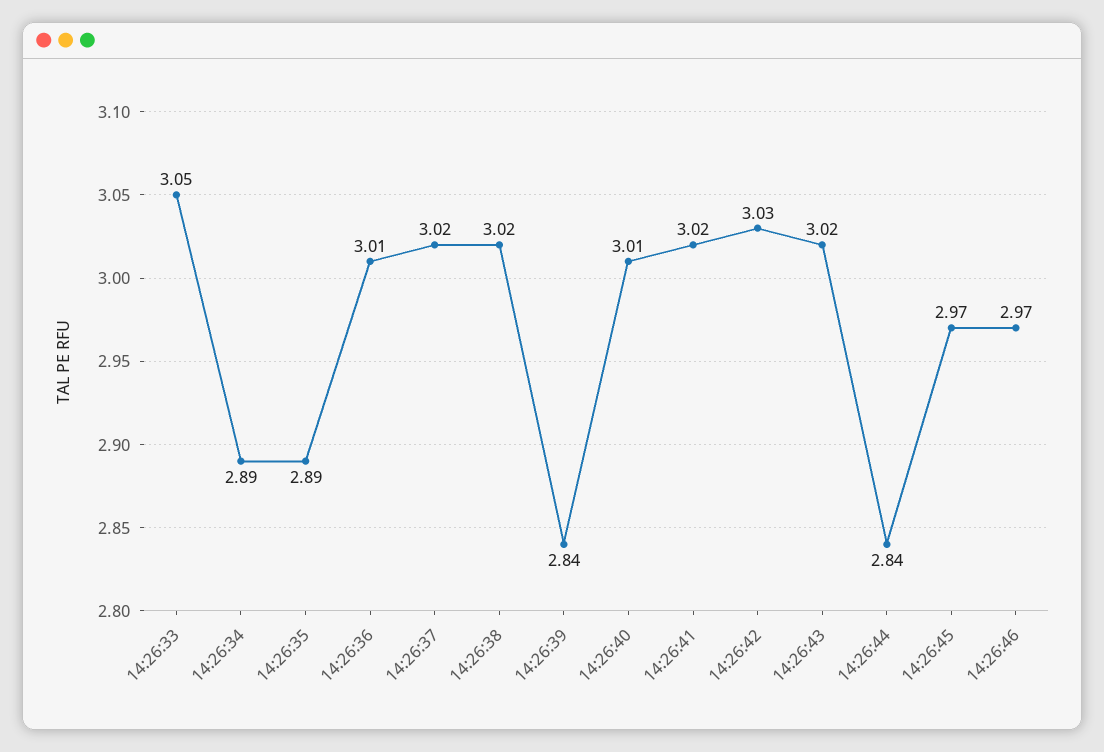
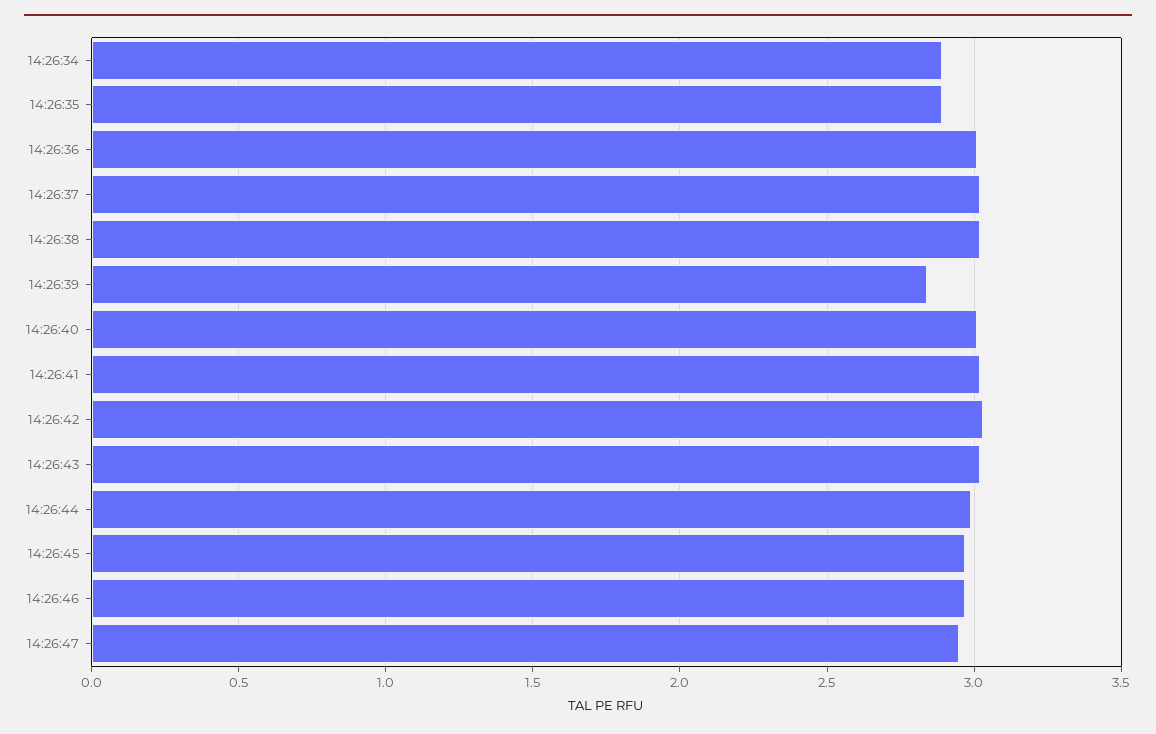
14:26:33: 3.05 -> none
14:26:44: 2.84 -> 3
14:26:47: none -> 2.95

